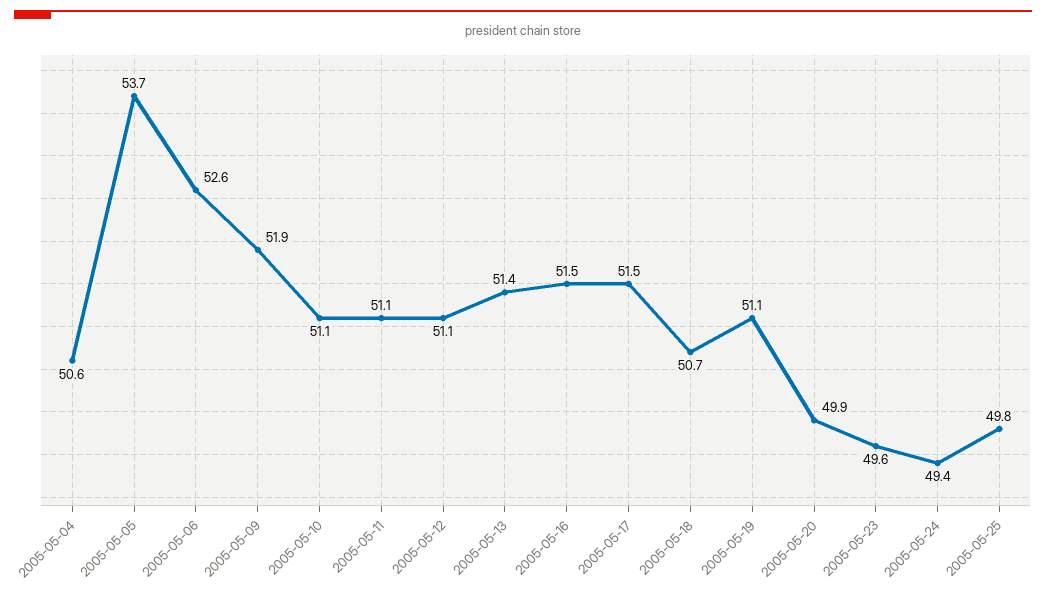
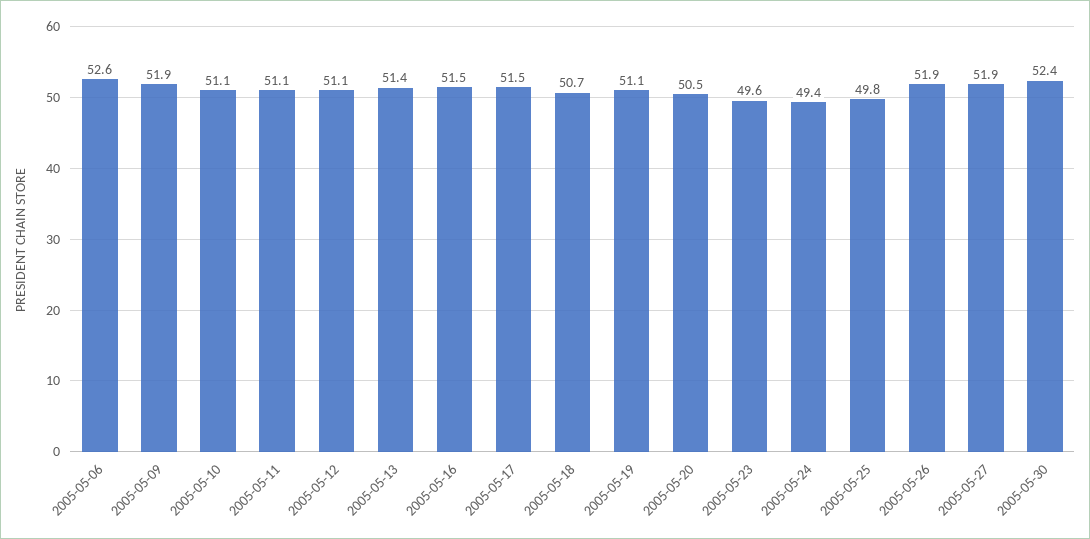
2005-05-04: 50.6 -> none
2005-05-05: 53.7 -> none
2005-05-20: 49.9 -> 50.5
2005-05-26: none -> 51.9
2005-05-27: none -> 51.9
2005-05-30: none -> 52.4

